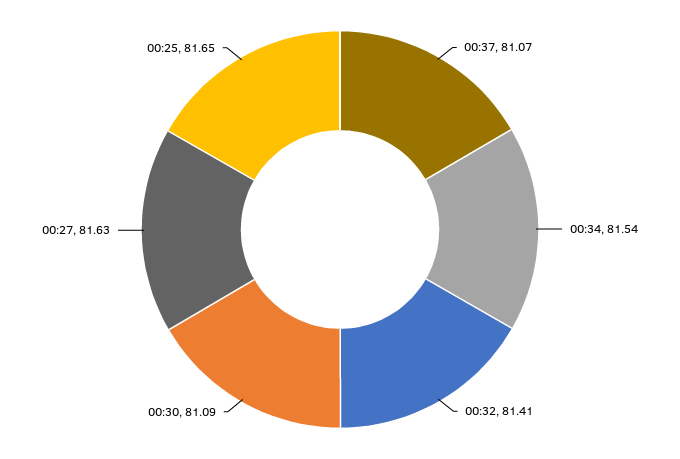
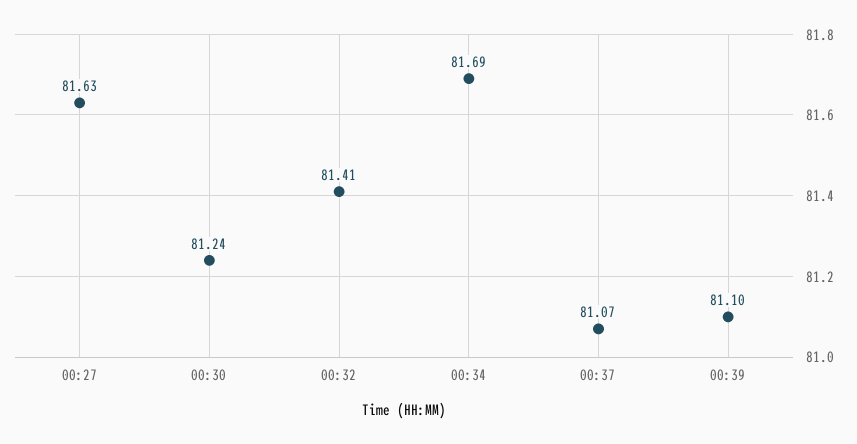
00:34: 81.54 -> 81.69
00:30: 81.09 -> 81.24
00:25: 81.65 -> none
00:39: none -> 81.1

